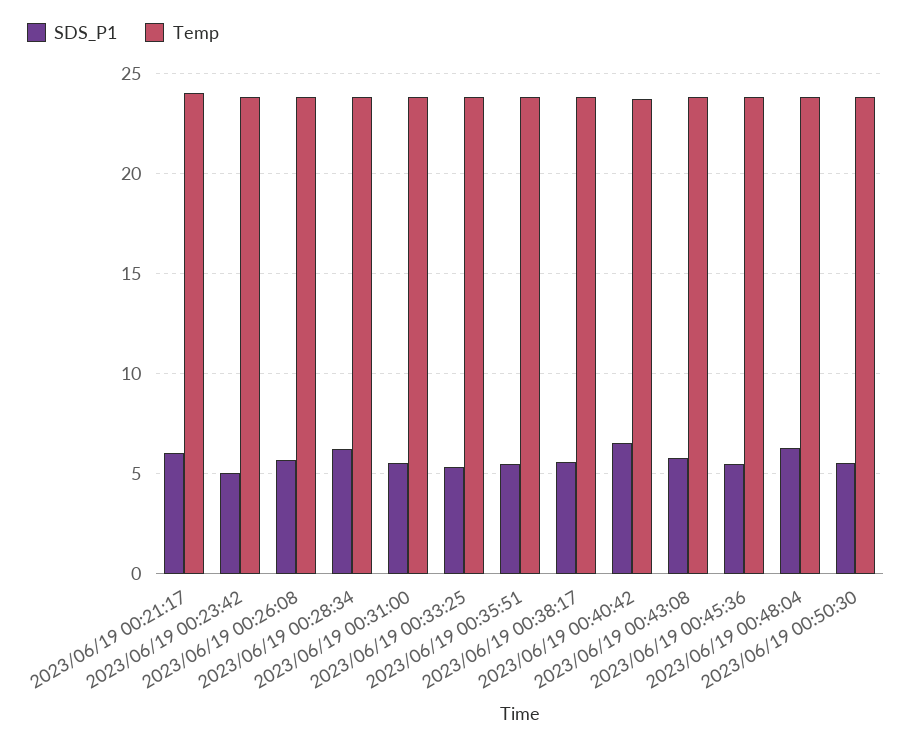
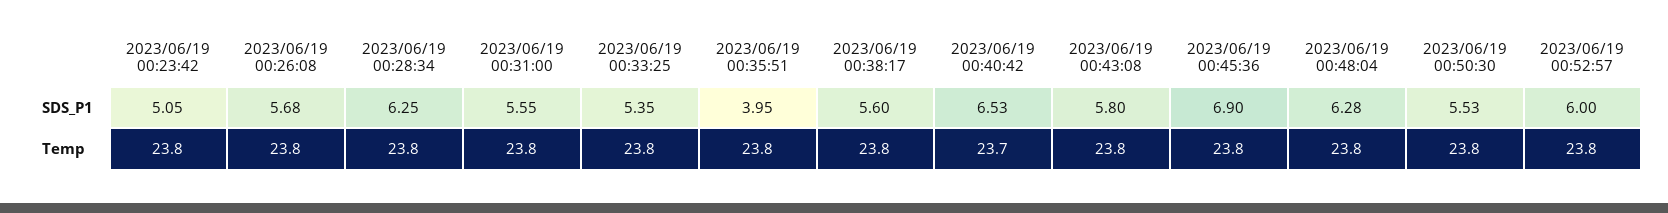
SDS_P1, 2023/06/19 00:21:17: 6 -> none
Temp, 2023/06/19 00:21:17: 24 -> none
SDS_P1, 2023/06/19 00:35:51: 5.5 -> 3.95
SDS_P1, 2023/06/19 00:45:36: 5.5 -> 6.9
SDS_P1, 2023/06/19 00:52:57: none -> 6
Temp, 2023/06/19 00:52:57: none -> 23.8

